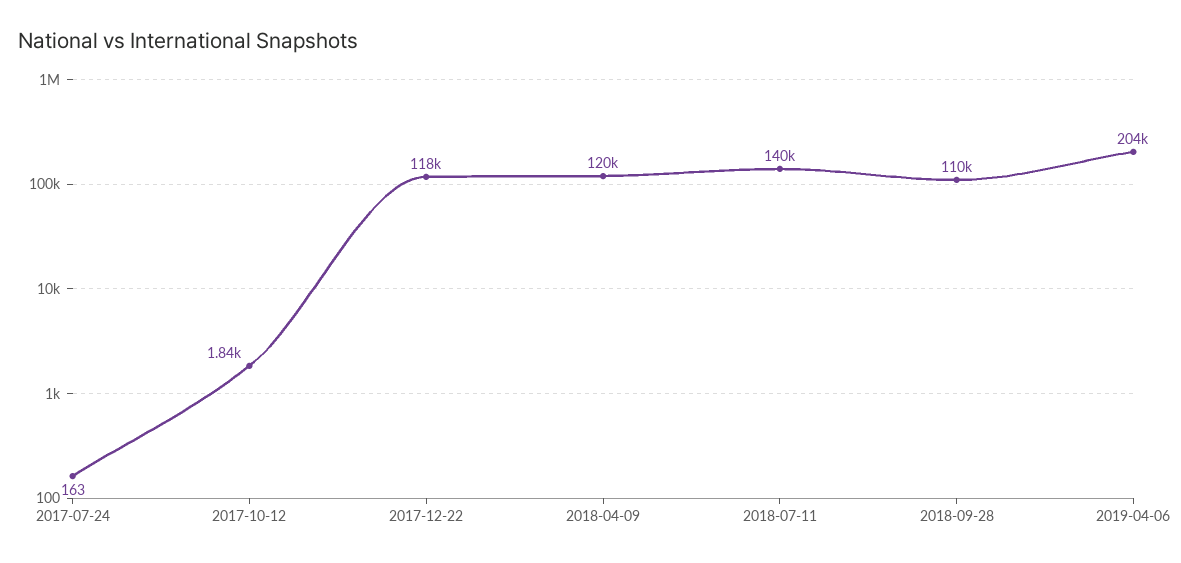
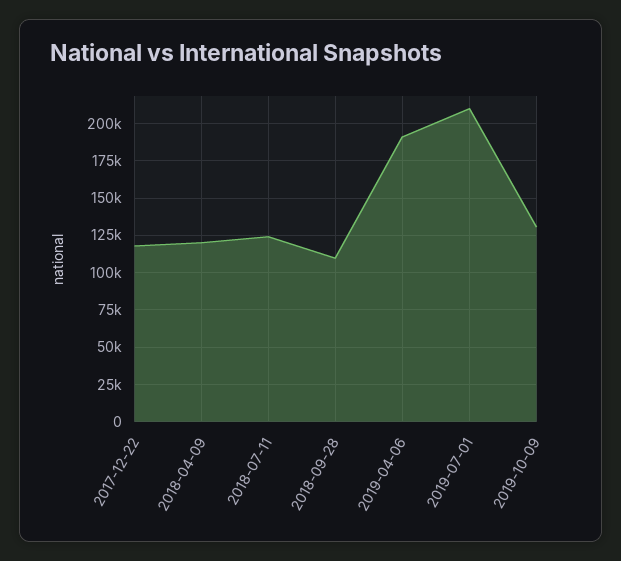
2017-07-24: 163 -> none
2017-10-12: 1840 -> none
2018-07-11: 140000 -> 125000
2019-04-06: 204000 -> 190000
2019-07-01: none -> 210000
2019-10-09: none -> 130000

